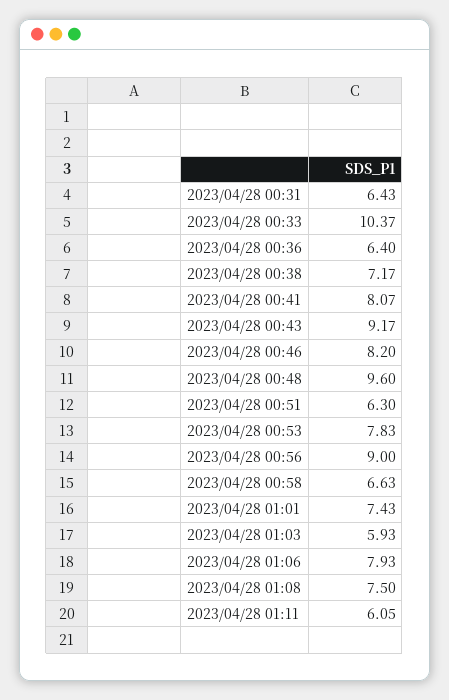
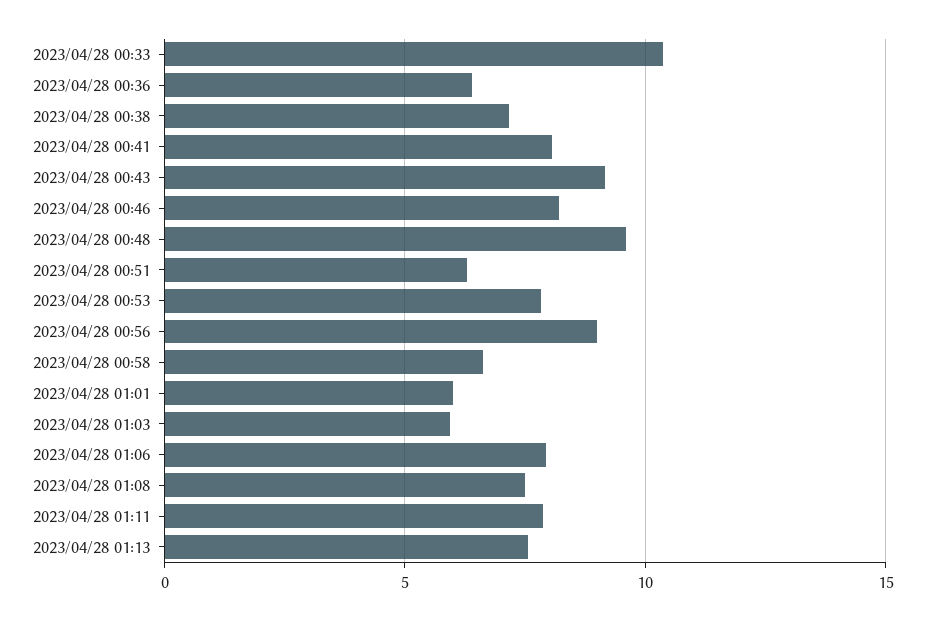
2023/04/28 00:31: 6.43 -> none
2023/04/28 01:01: 7.43 -> 6
2023/04/28 01:11: 6.05 -> 8
2023/04/28 01:13: none -> 7.5

